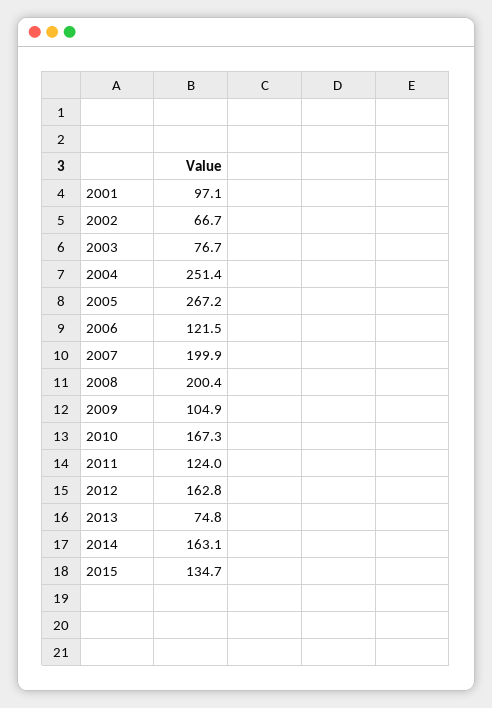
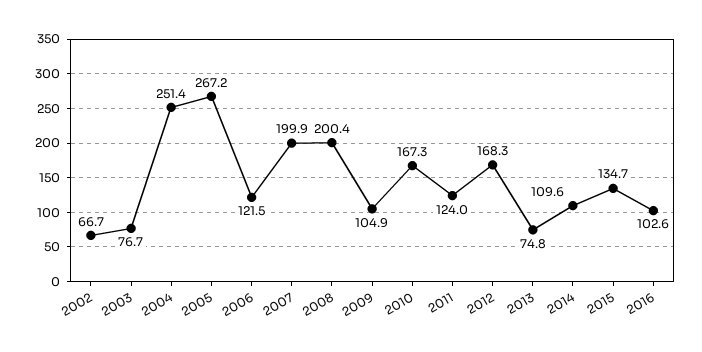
2001: 97.1 -> none
2012: 162.8 -> 168.3
2014: 163.1 -> 109.6
2016: none -> 102.6

